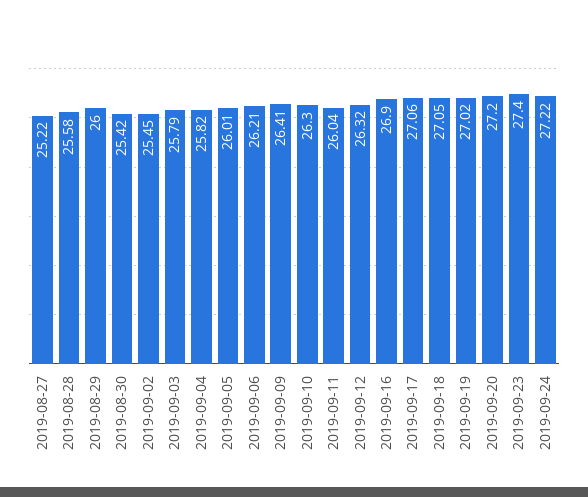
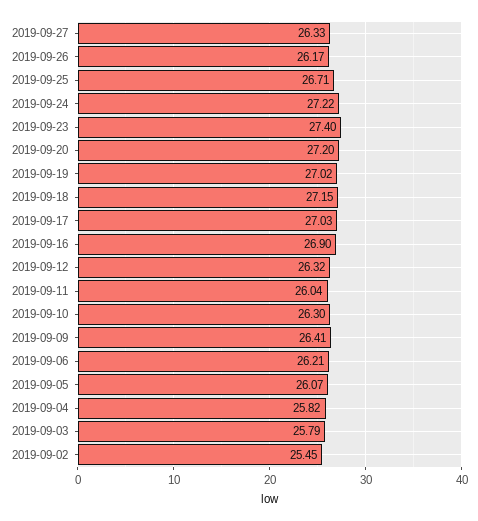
2019-08-27: 25.22 -> none
2019-08-28: 25.58 -> none
2019-08-29: 26 -> none
2019-08-30: 25.42 -> none
2019-09-05: 26.01 -> 26.07
2019-09-17: 27.06 -> 27.03
2019-09-18: 27.05 -> 27.15
2019-09-27: none -> 26.33
2019-09-26: none -> 26.17
2019-09-25: none -> 26.71

